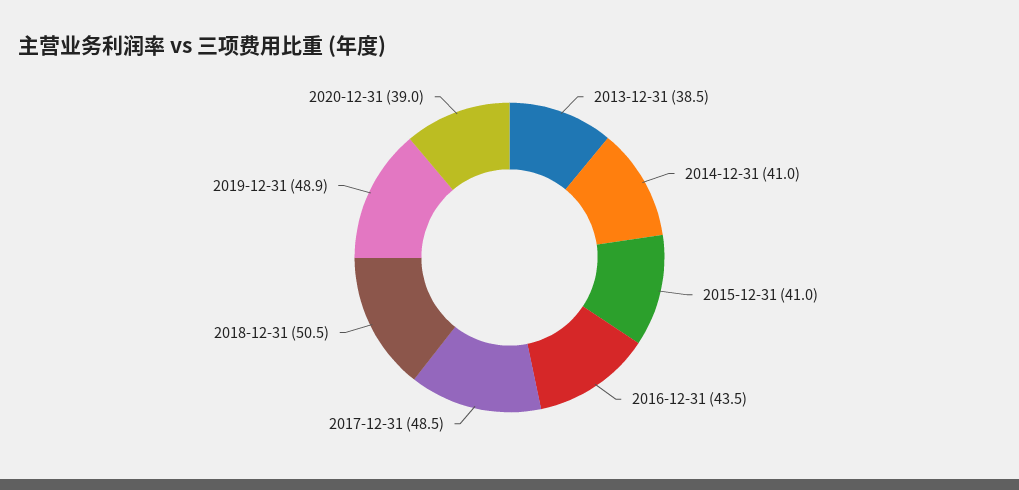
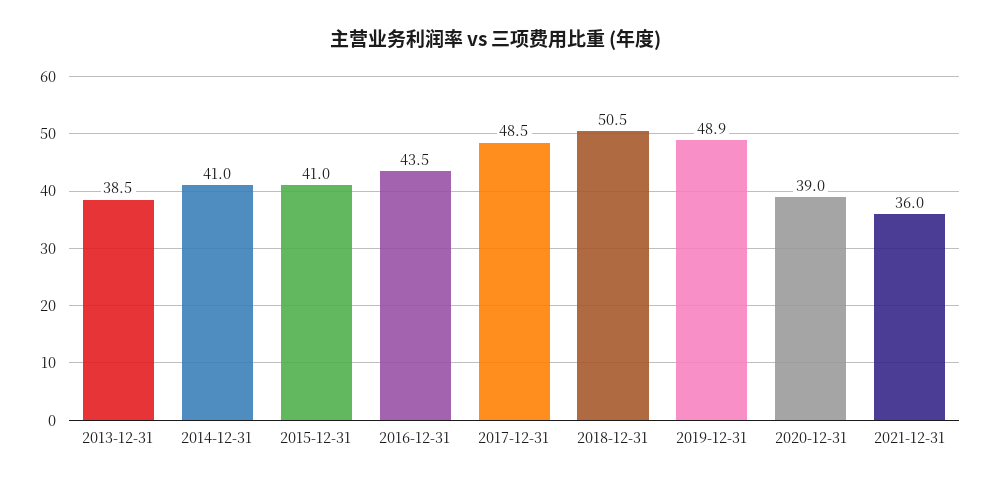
2021-12-31: none -> 36

